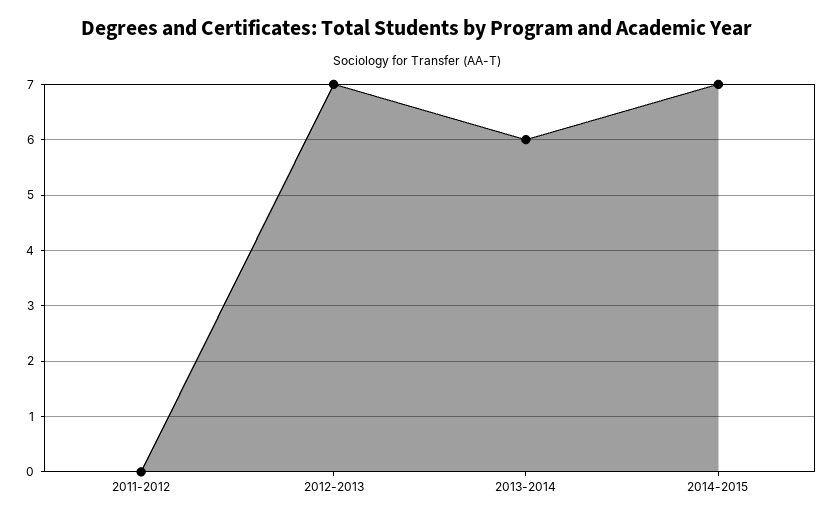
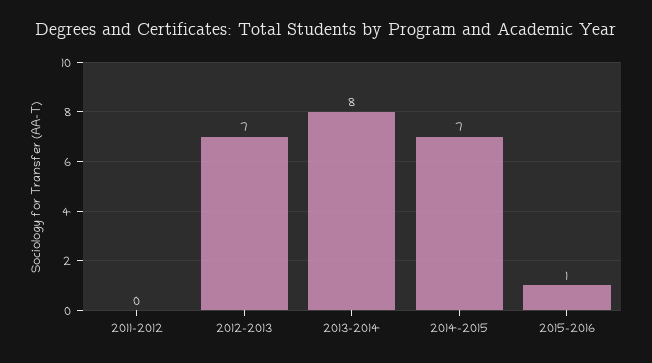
2013-2014: 6 -> 8
2015-2016: none -> 1

